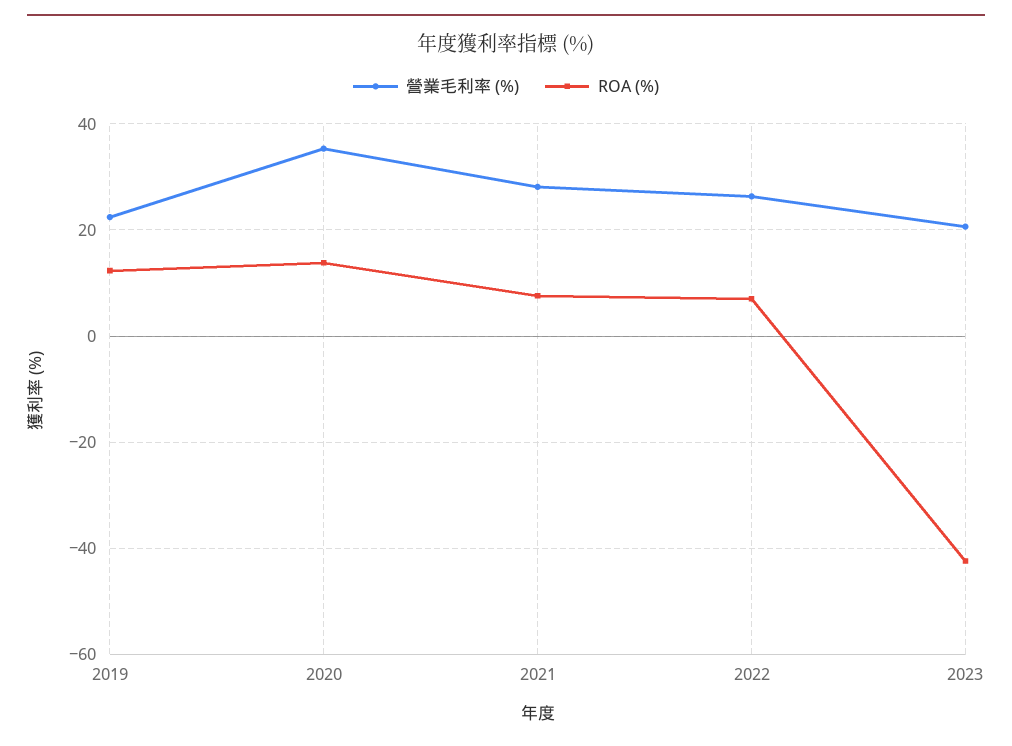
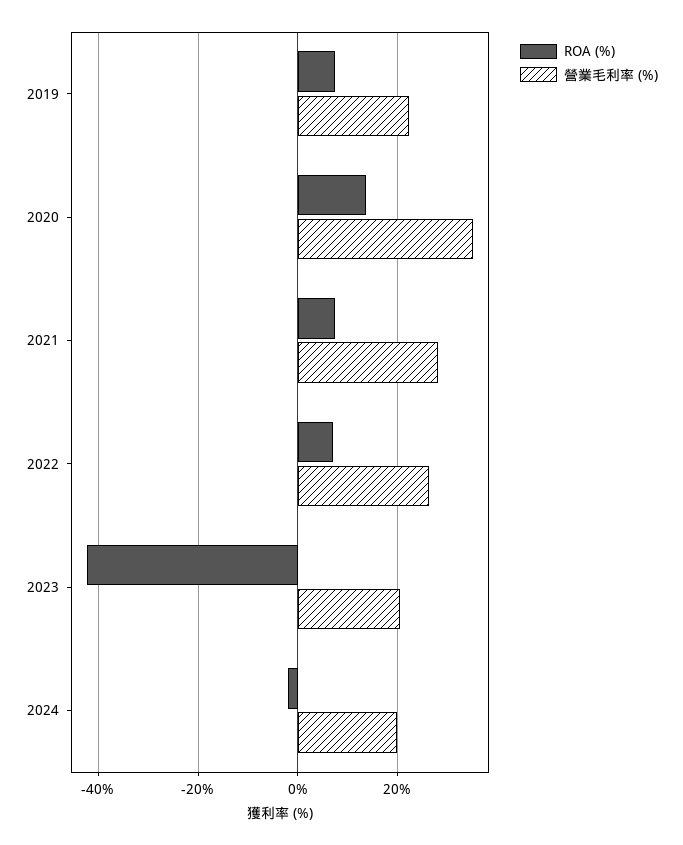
ROA (%), 2019: 12 -> 8
ROA (%), 2024: none -> -2
營業毛利率 (%), 2024: none -> 20

